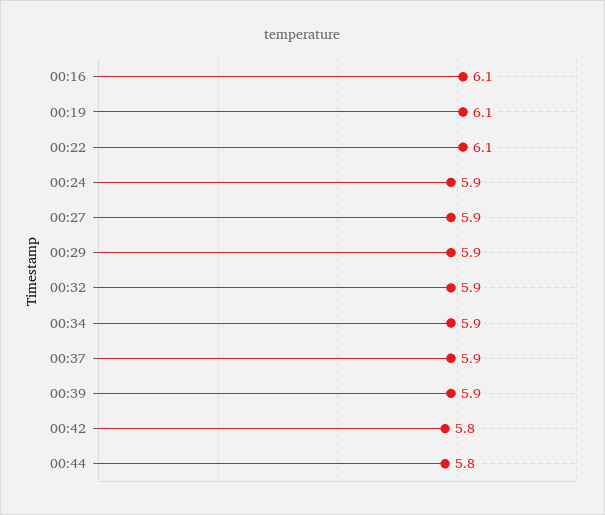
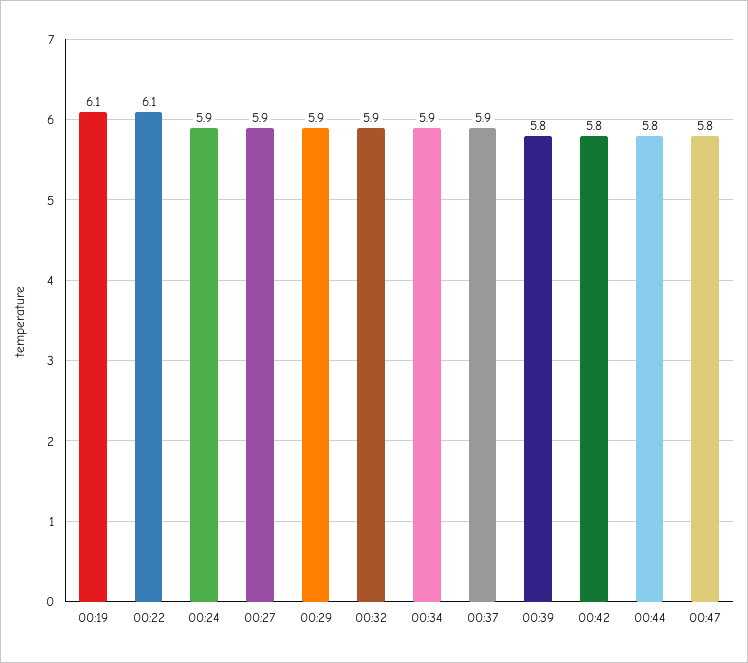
00:16: 6.1 -> none
00:39: 5.9 -> 5.8
00:47: none -> 5.8

